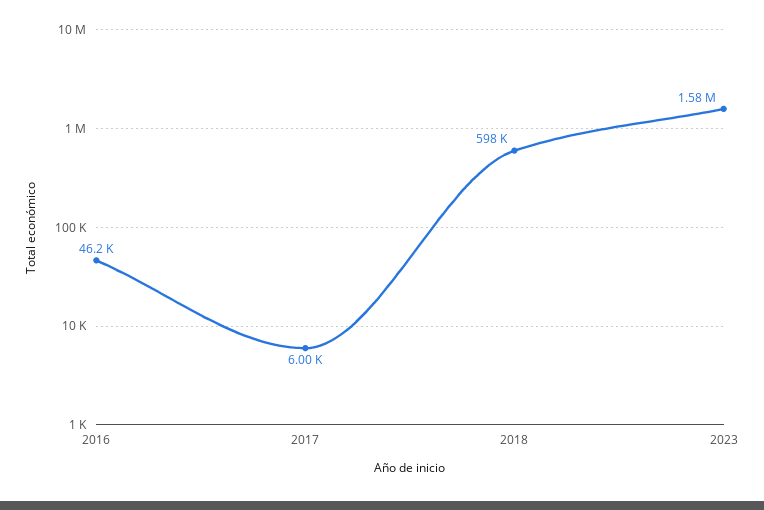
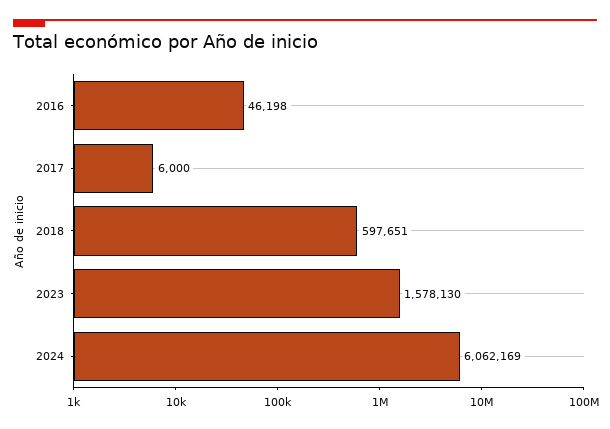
2024: none -> 6062169

